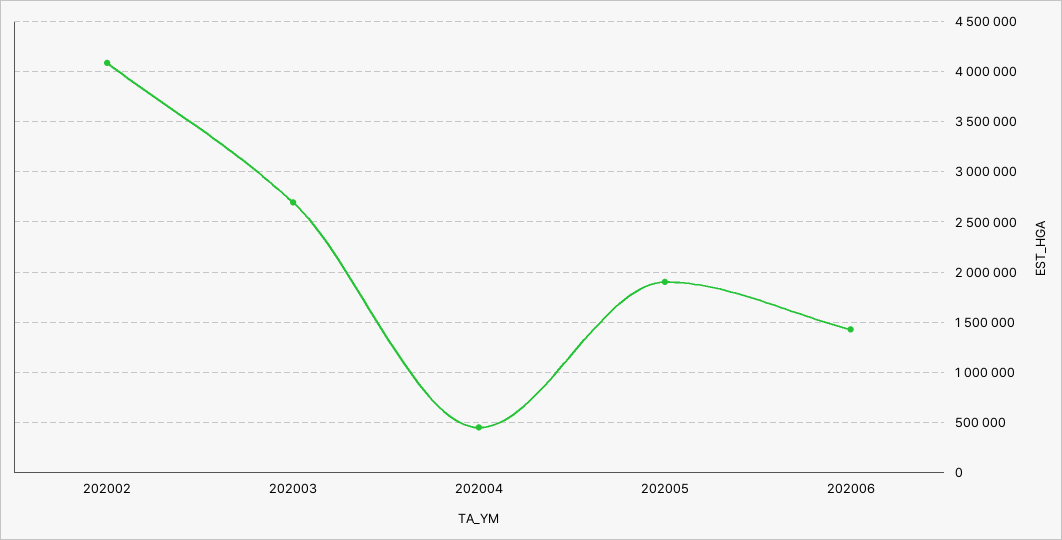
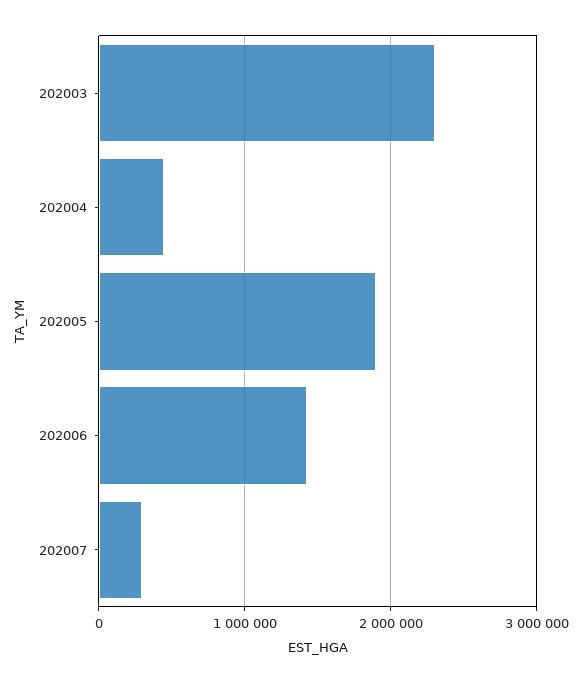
202002: 4100000 -> none
202003: 2700000 -> 2300000
202007: none -> 300000

